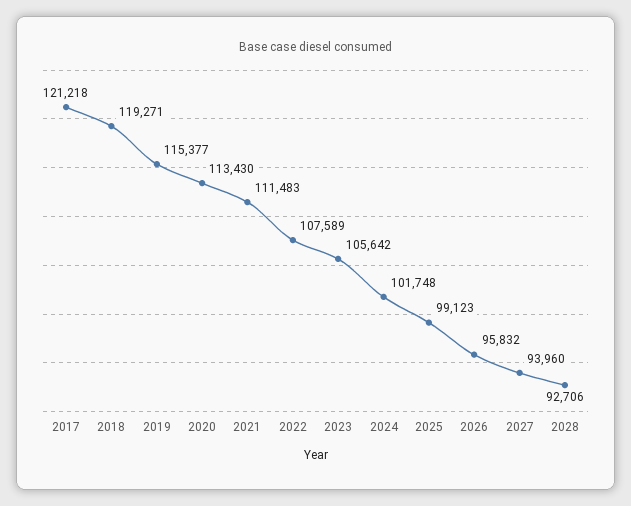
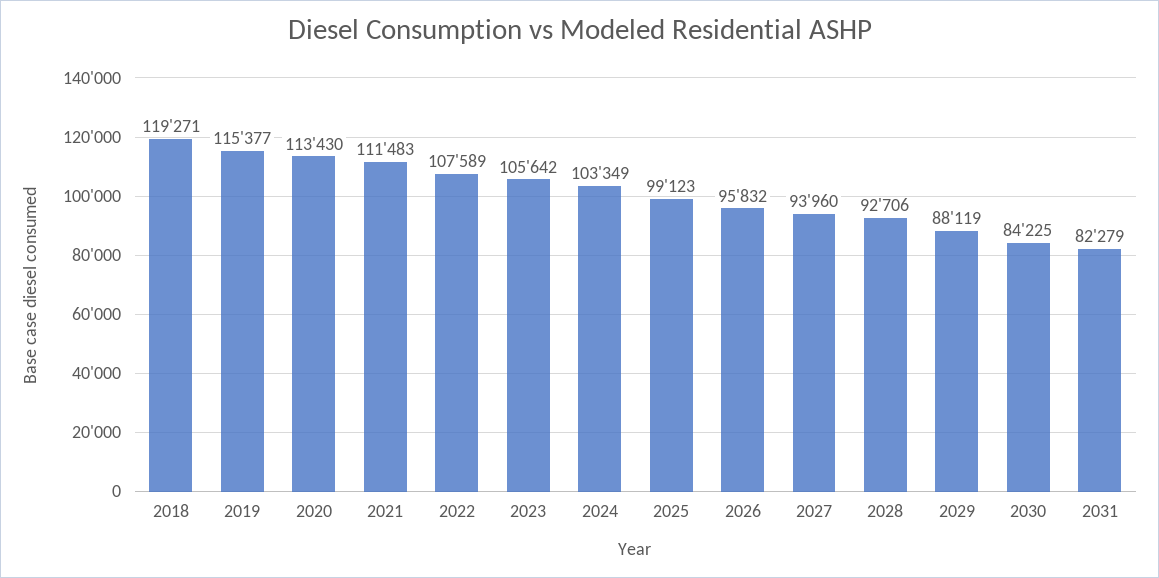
2017: 121218 -> none
2024: 101748 -> 103349
2029: none -> 88119
2030: none -> 84225
2031: none -> 82279

